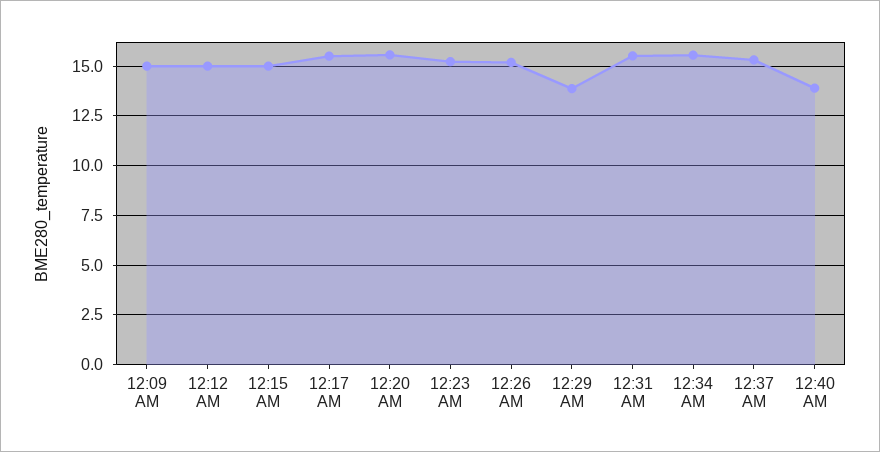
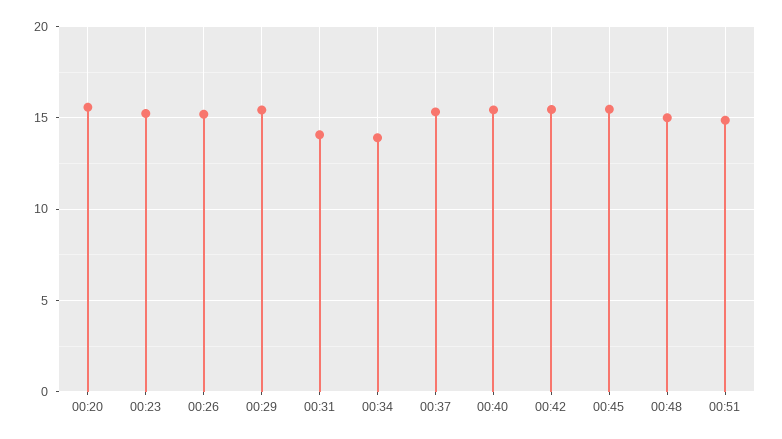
12:09 AM: 15 -> none
12:12 AM: 15 -> none
12:15 AM: 15 -> none
12:17 AM: 15.5 -> none
12:29 AM: 14 -> 15.5
12:31 AM: 15.5 -> 14
12:34 AM: 15.5 -> 14
12:40 AM: 14 -> 15.5
00:42: none -> 15.5
00:45: none -> 15.5
00:48: none -> 15
00:51: none -> 15

